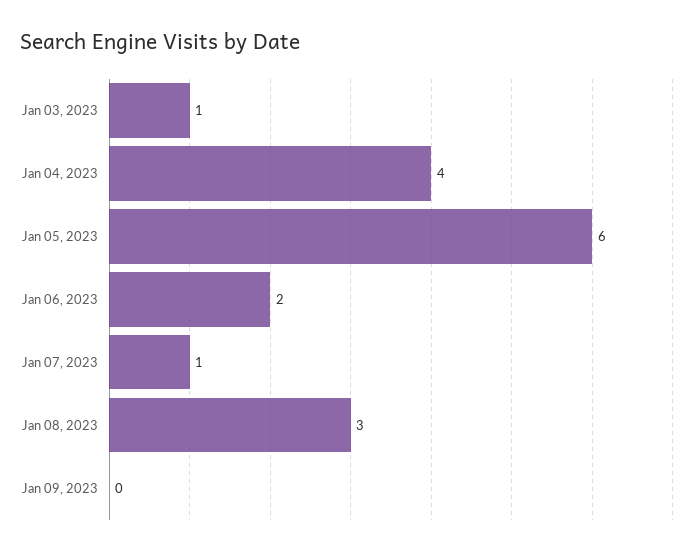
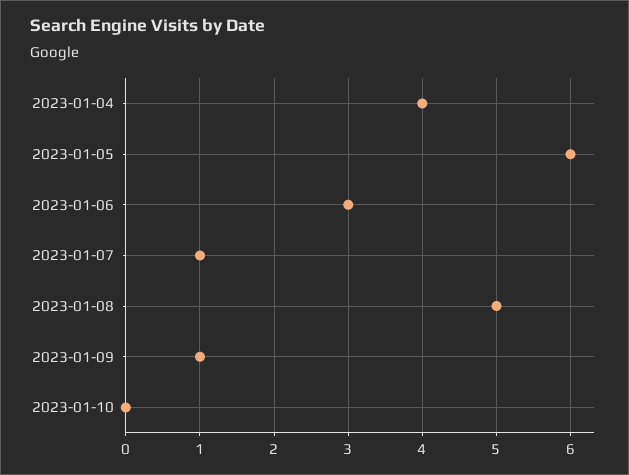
Jan 03, 2023: 1 -> none
Jan 06, 2023: 2 -> 3
Jan 08, 2023: 3 -> 5
Jan 09, 2023: 0 -> 1
2023-01-10: none -> 0

